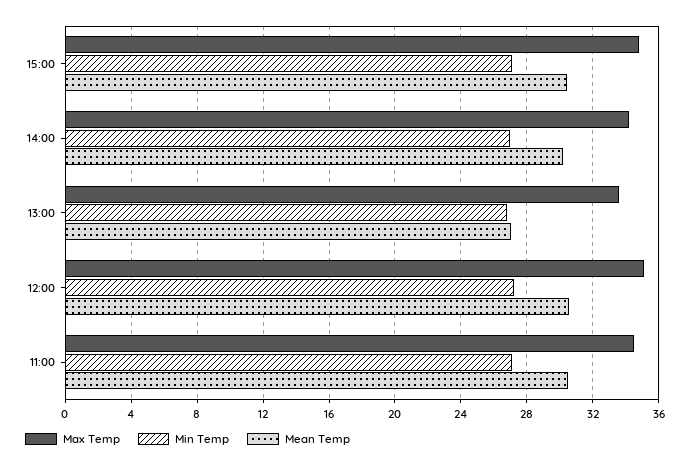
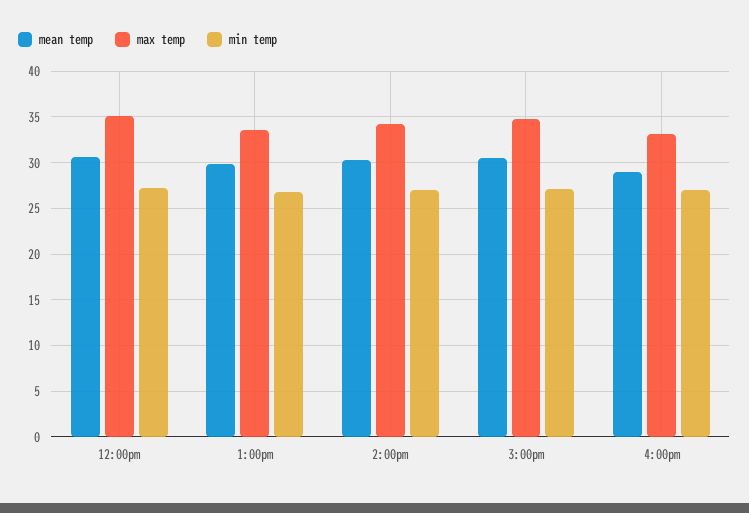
Mean Temp, 13:00: 27 -> 30
Max Temp, 11:00: 34.5 -> none
Min Temp, 11:00: 27 -> none
Mean Temp, 11:00: 30.5 -> none
Mean Temp, 4:00pm: none -> 29
Max Temp, 4:00pm: none -> 33
Min Temp, 4:00pm: none -> 27

